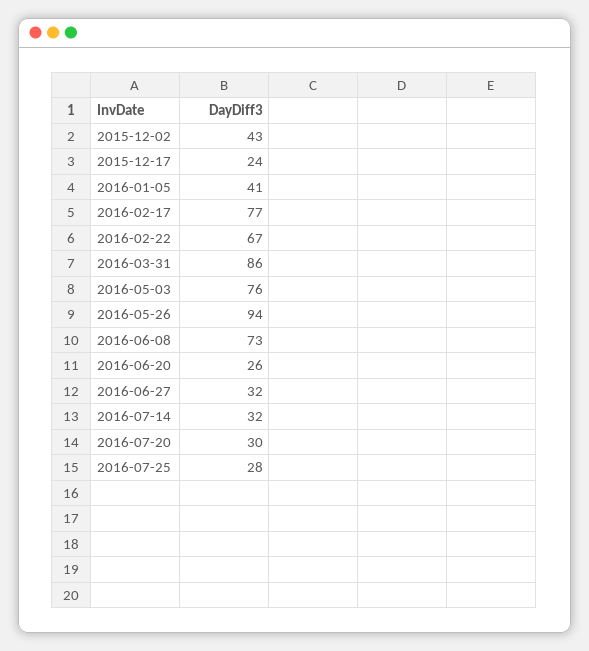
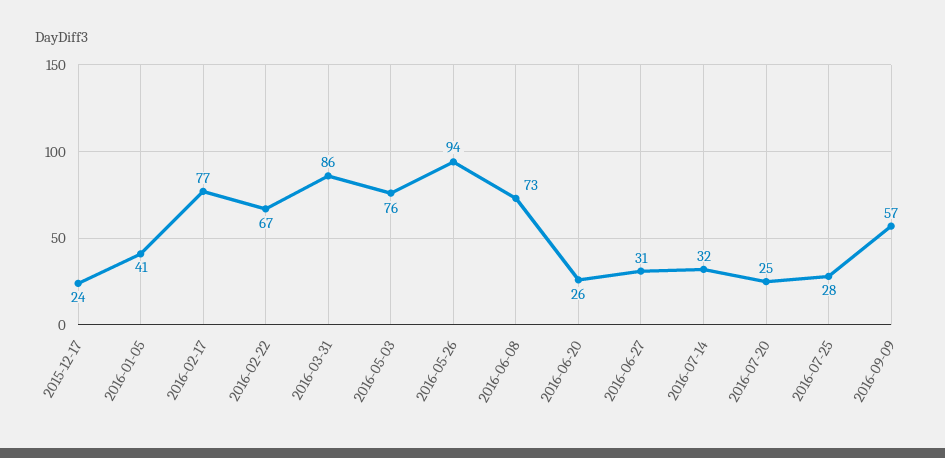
2015-12-02: 43 -> none
2016-06-27: 32 -> 31
2016-07-20: 30 -> 25
2016-09-09: none -> 57

